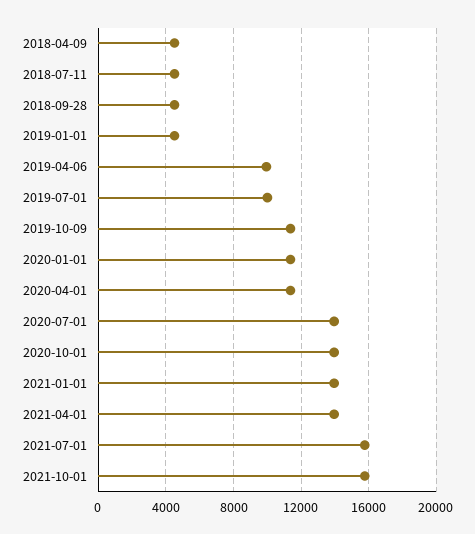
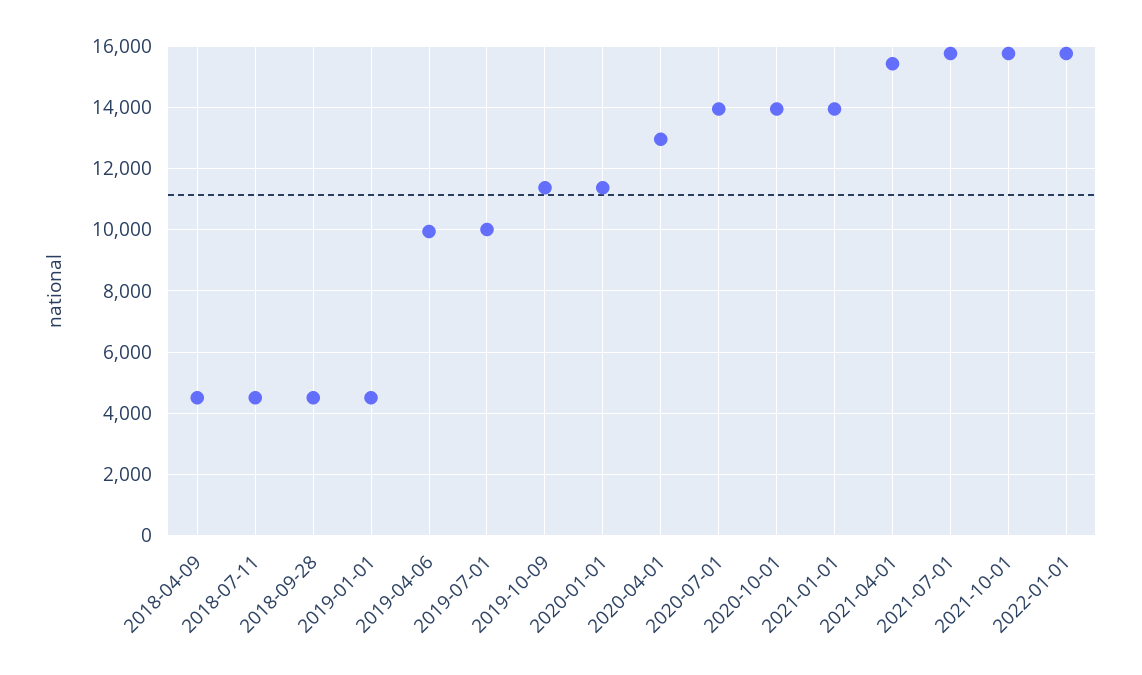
2020-04-01: 11500 -> 13000
2021-04-01: 14000 -> 15400
2022-01-01: none -> 15800

